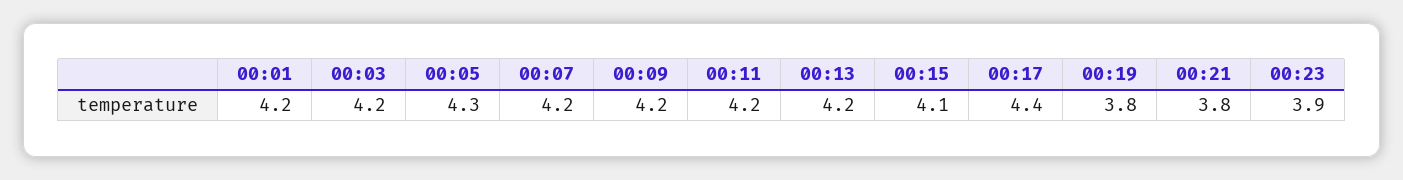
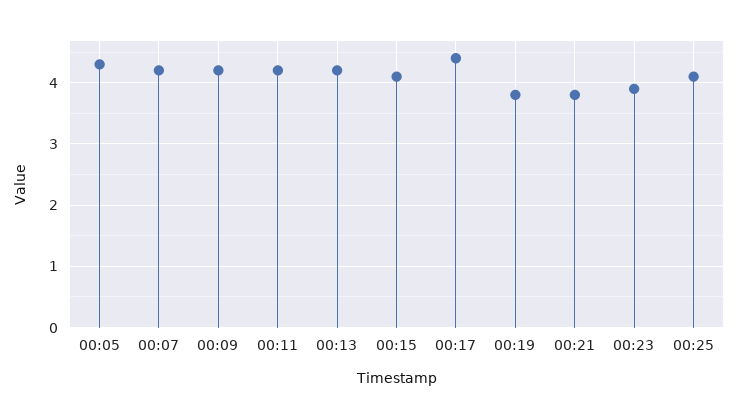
00:01: 4.2 -> none
00:03: 4.2 -> none
00:25: none -> 4.1

